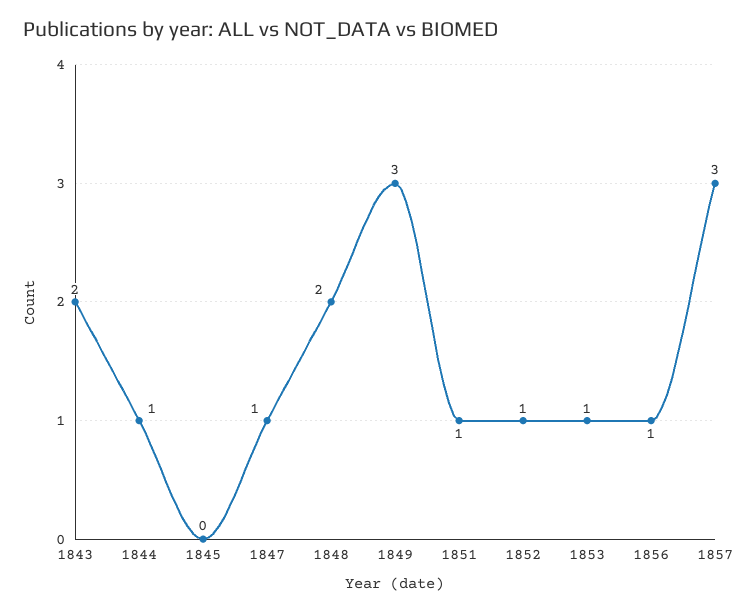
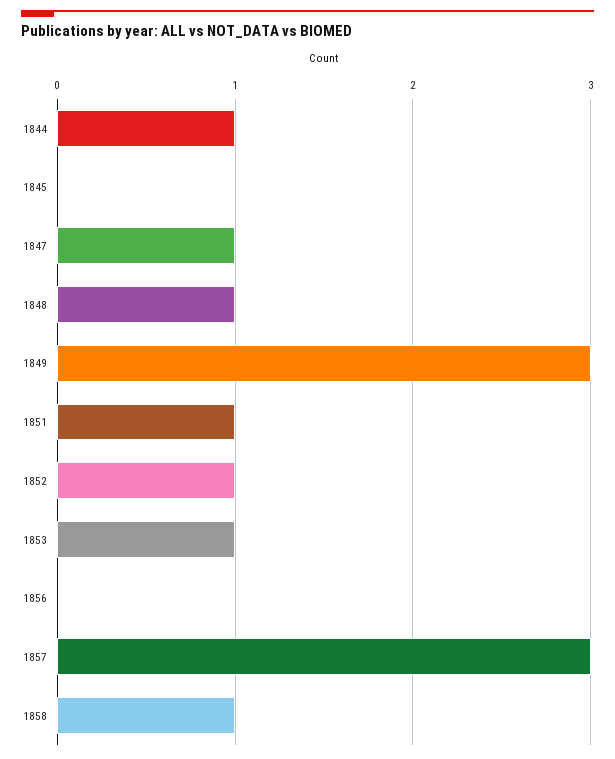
1843: 2 -> none
1848: 2 -> 1
1856: 1 -> 0
1858: none -> 1

